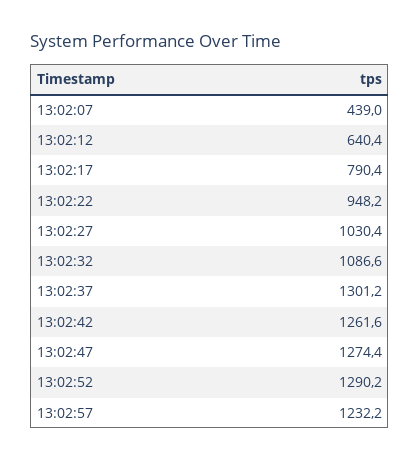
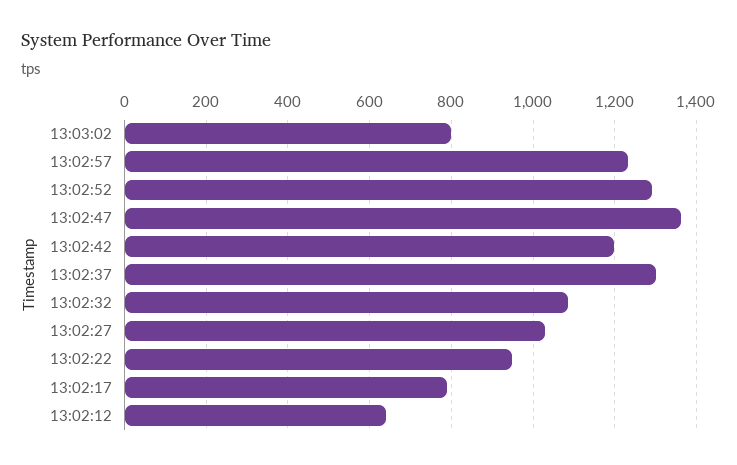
13:02:07: 439 -> none
13:02:42: 1261.6 -> 1200
13:02:47: 1274.4 -> 1360
13:03:02: none -> 800

